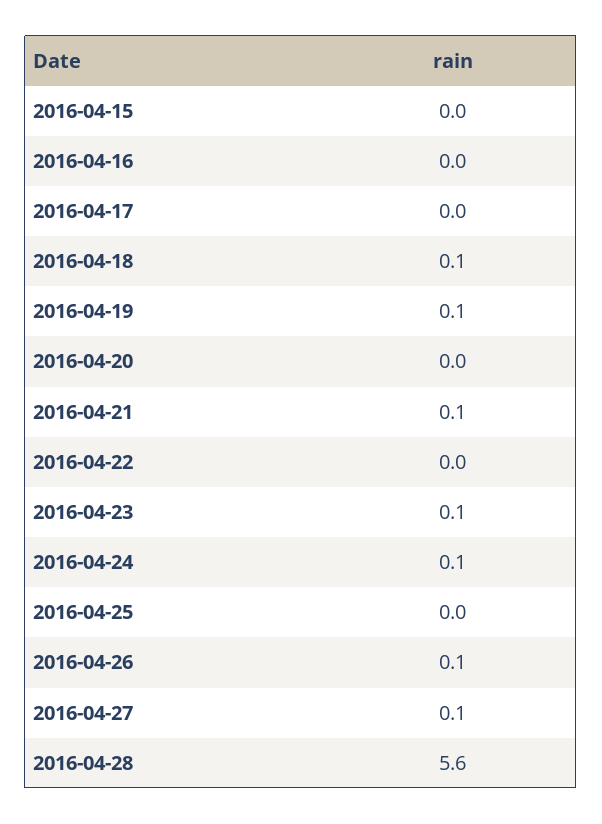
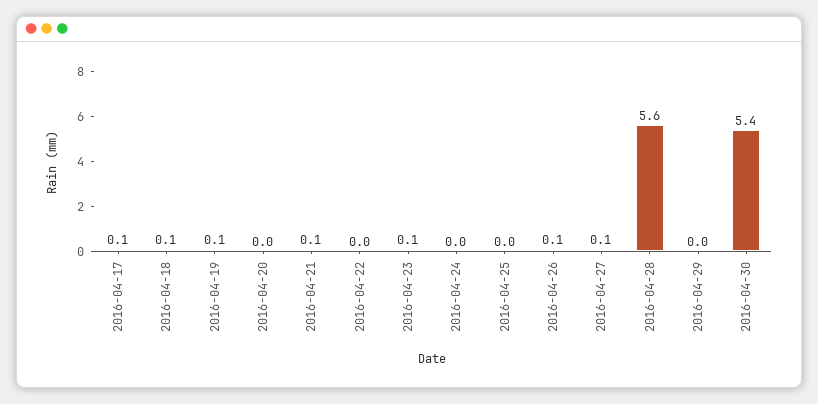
2016-04-15: 0 -> none
2016-04-16: 0 -> none
2016-04-17: 0 -> 0.1
2016-04-24: 0.1 -> 0
2016-04-29: none -> 0
2016-04-30: none -> 5.4

